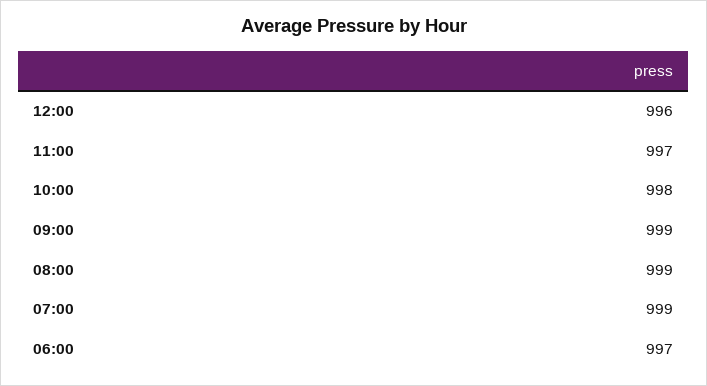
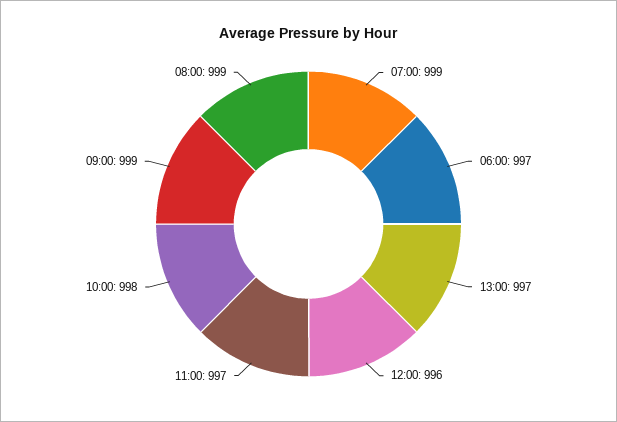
13:00: none -> 997

